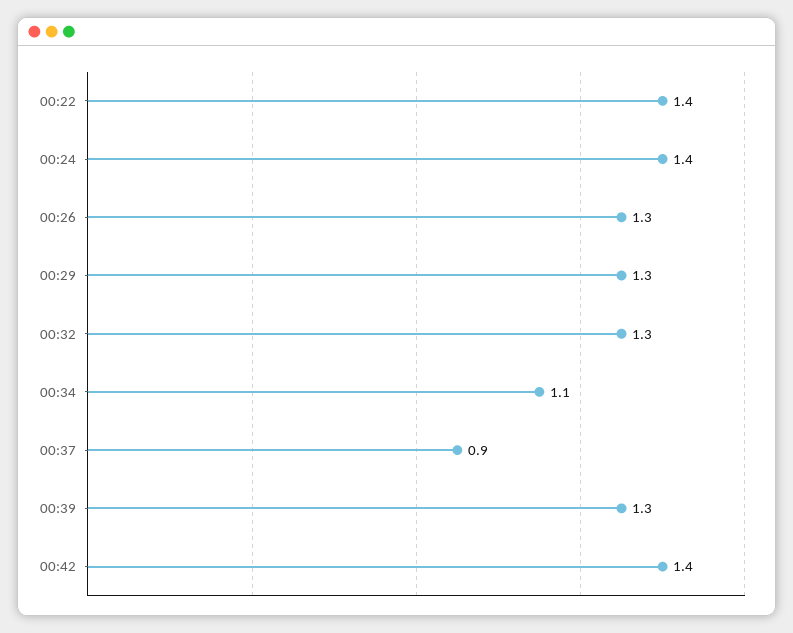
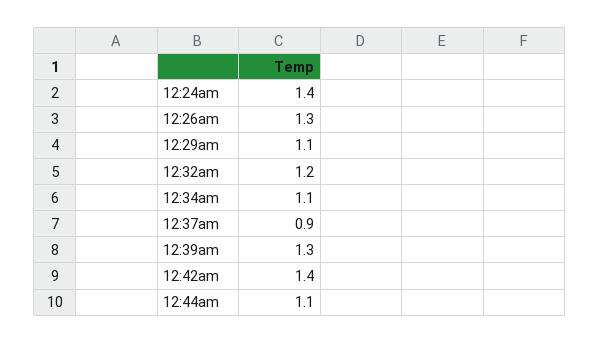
00:22: 1.4 -> none
00:29: 1.3 -> 1.1
00:32: 1.3 -> 1.2
12:44am: none -> 1.1

